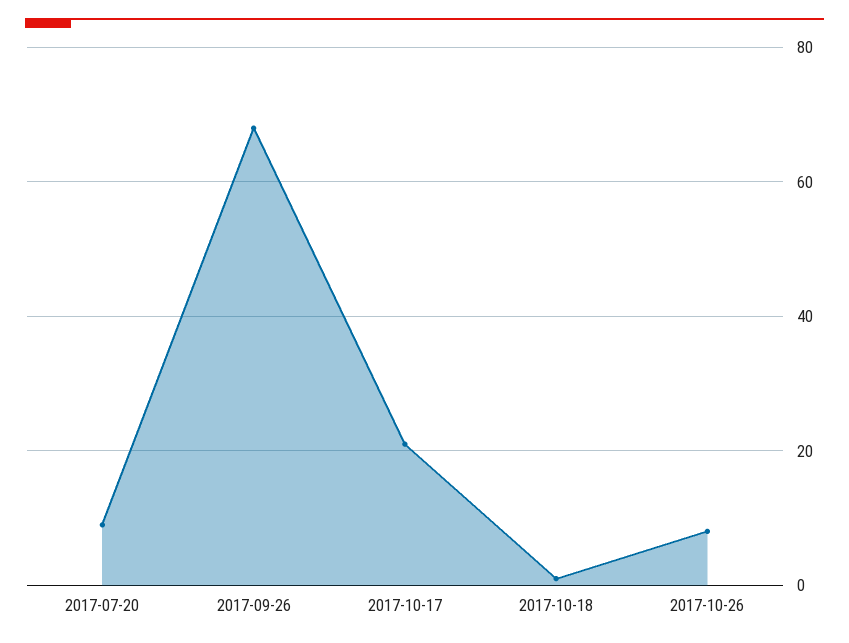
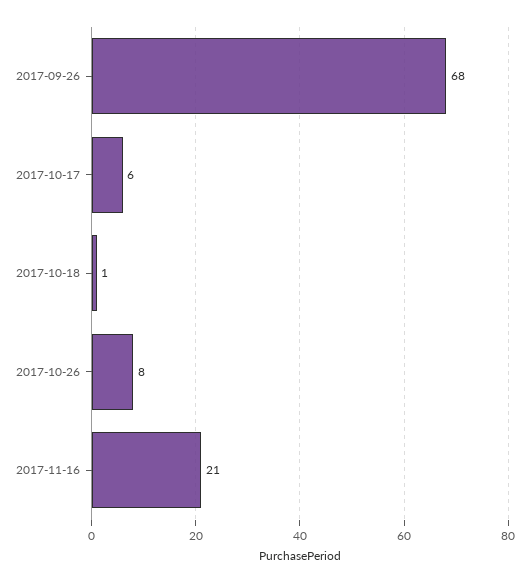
2017-07-20: 10 -> none
2017-10-17: 20 -> 6
2017-11-16: none -> 21

